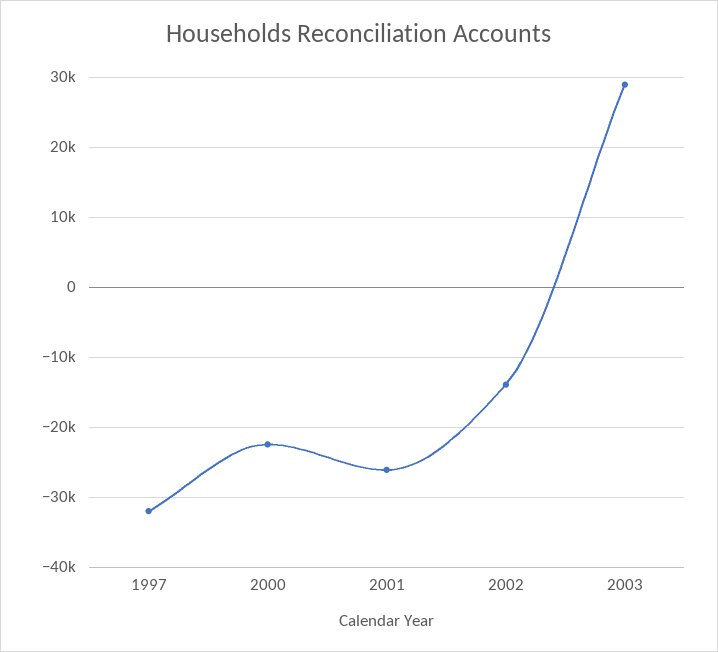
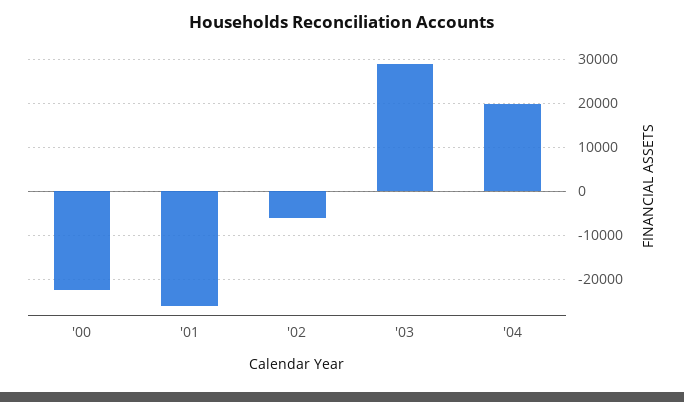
1997: -32000 -> none
2002: -14000 -> -6000
'04: none -> 20000

